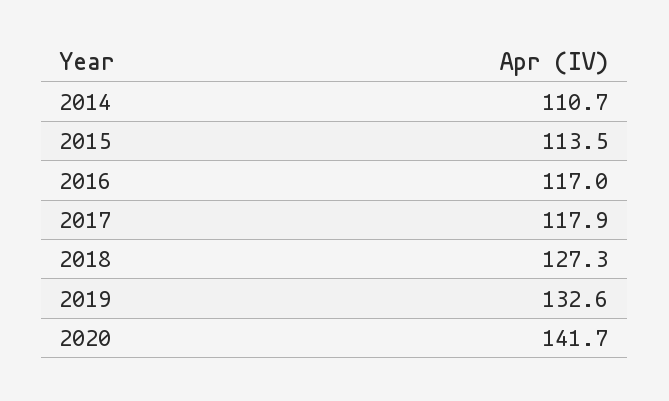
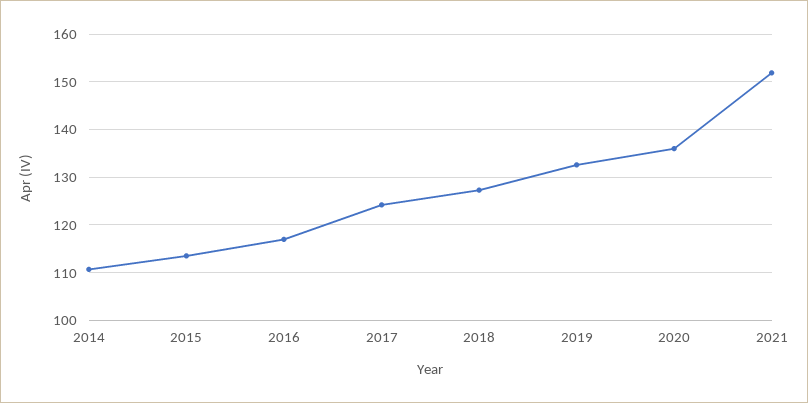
2017: 117.9 -> 124
2020: 141.7 -> 136
2021: none -> 152

